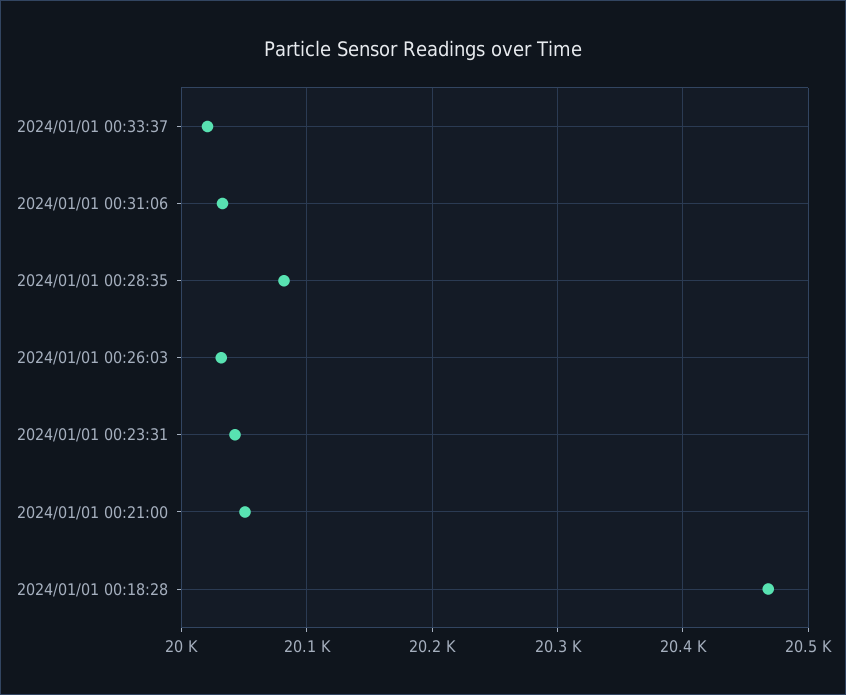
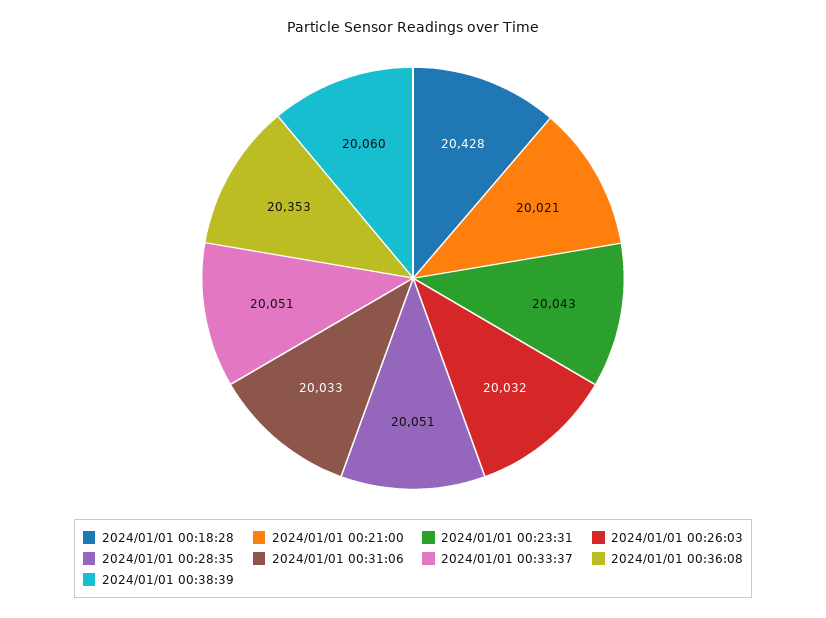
2024/01/01 00:33:37: 20020 -> 20051
2024/01/01 00:28:35: 20080 -> 20051
2024/01/01 00:21:00: 20050 -> 20021
2024/01/01 00:18:28: 20470 -> 20428
2024/01/01 00:36:08: none -> 20353
2024/01/01 00:38:39: none -> 20060

